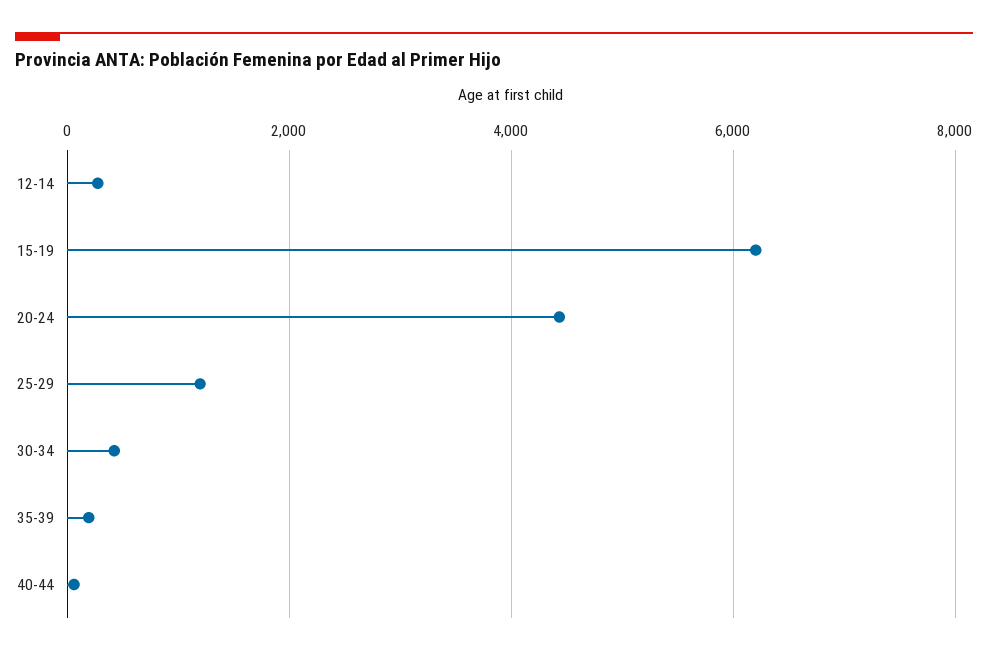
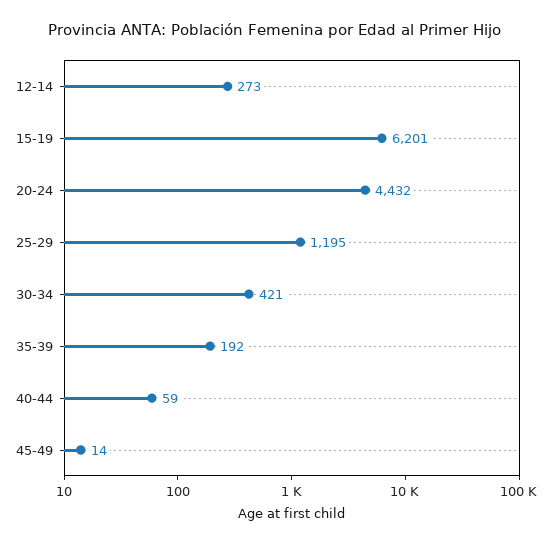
45-49: none -> 14

